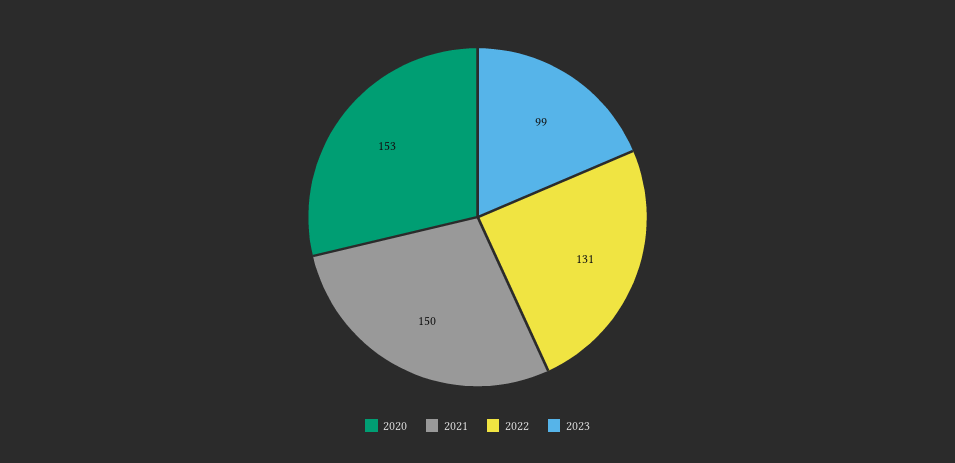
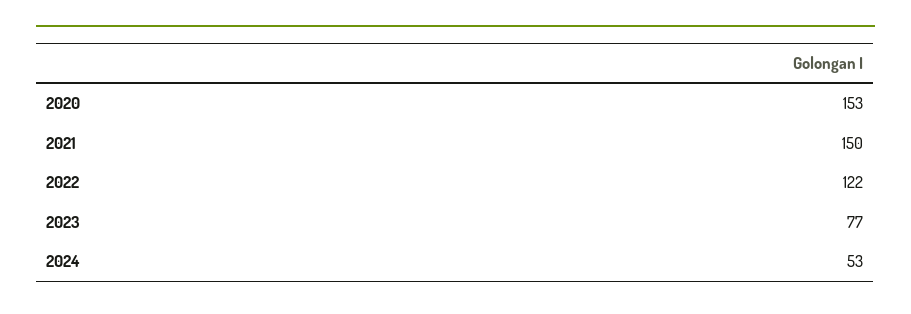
2022: 131 -> 122
2023: 99 -> 77
2024: none -> 53

